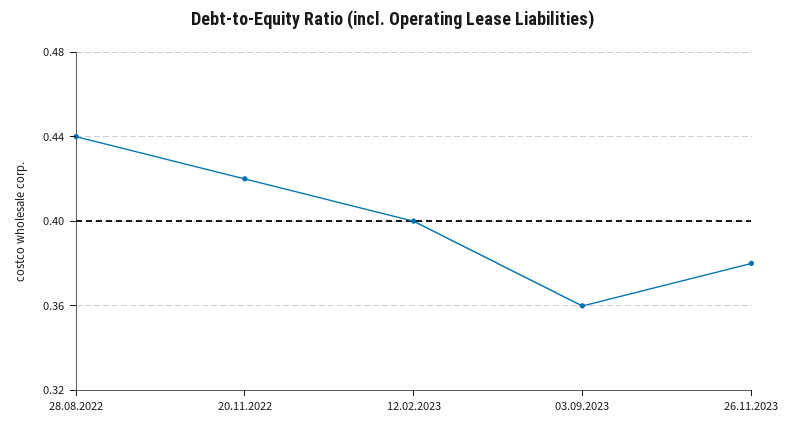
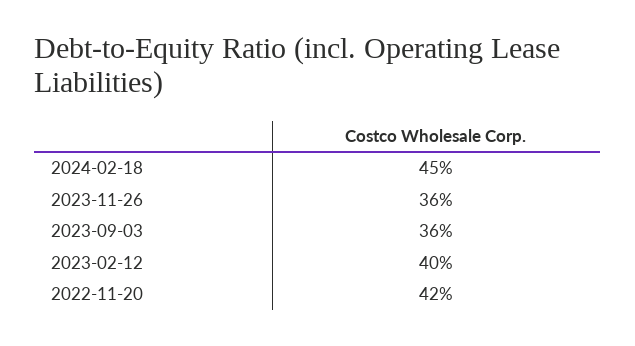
28.08.2022: 0.44 -> none
26.11.2023: 0.38 -> 0.36
2024-02-18: none -> 0.45

